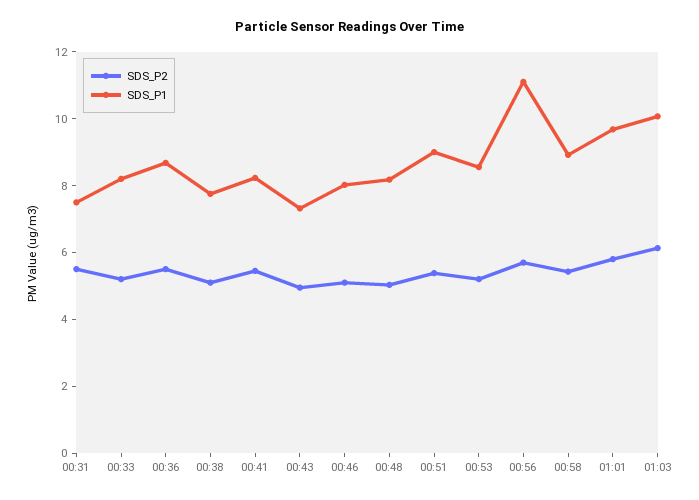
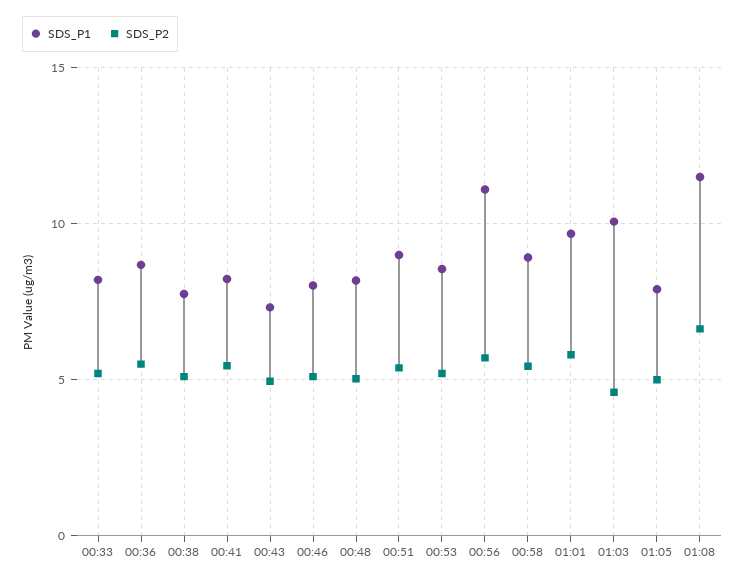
SDS_P2, 00:31: 5.5 -> none
SDS_P1, 00:31: 7.5 -> none
SDS_P2, 01:03: 6 -> 4.5
SDS_P1, 01:05: none -> 8
SDS_P2, 01:05: none -> 5
SDS_P1, 01:08: none -> 11.5
SDS_P2, 01:08: none -> 6.5

